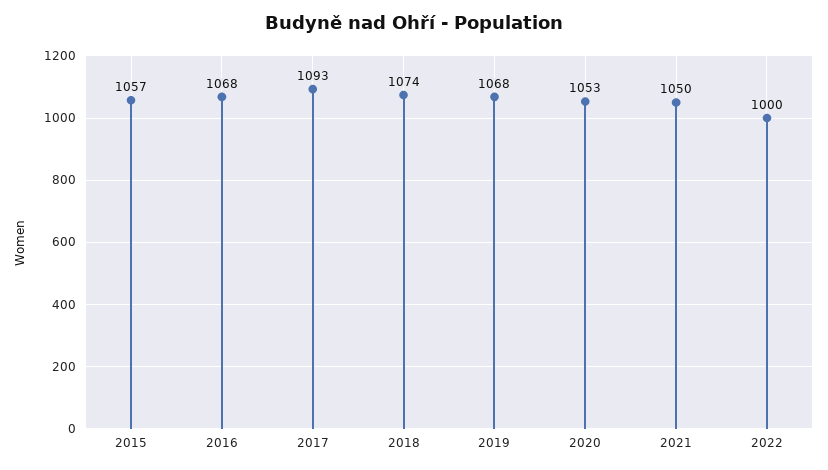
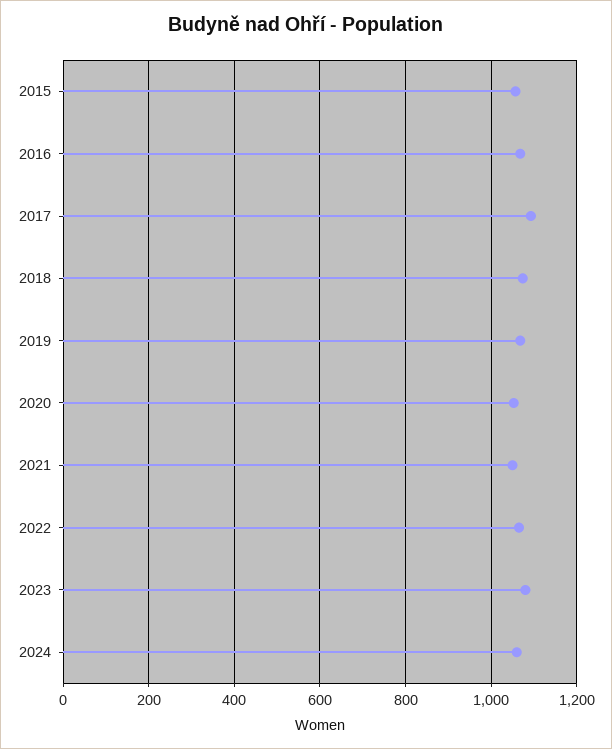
2022: 1000 -> 1060
2023: none -> 1080
2024: none -> 1060

